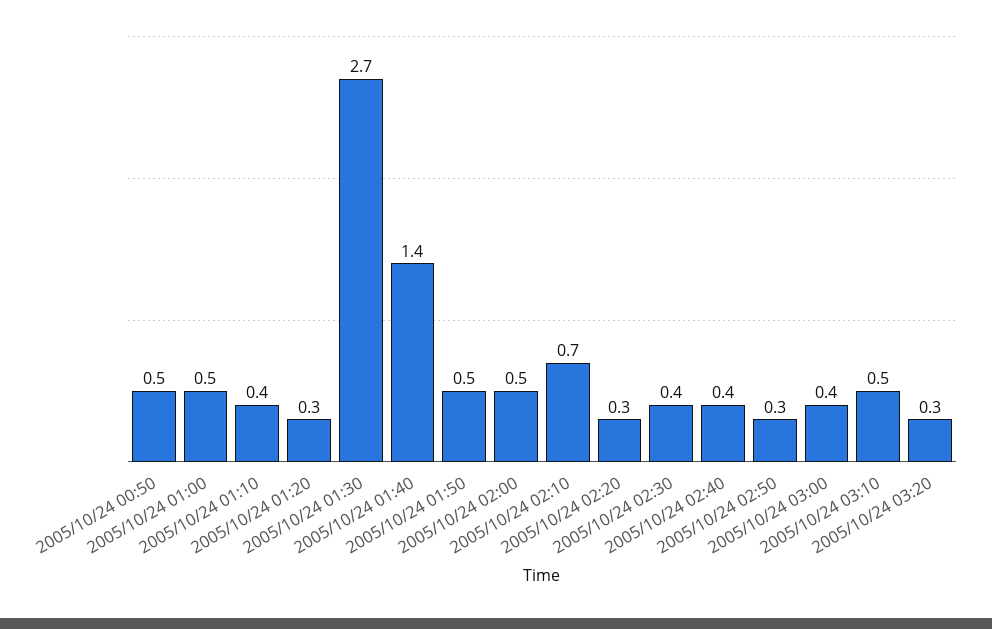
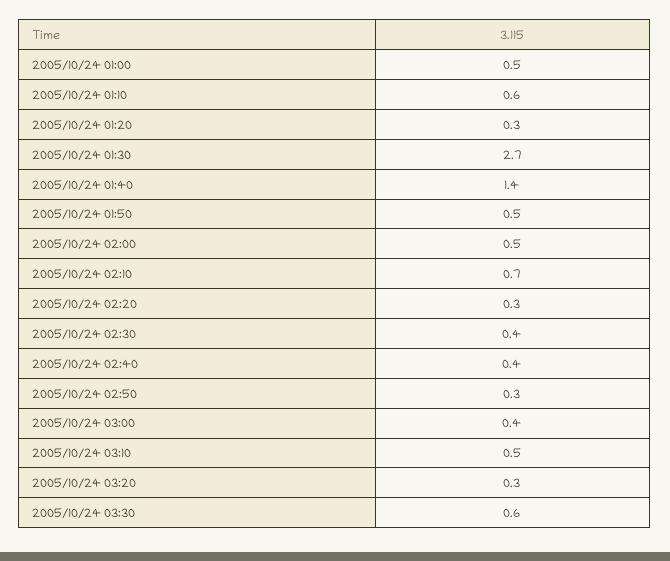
2005/10/24 00:50: 0.5 -> none
2005/10/24 01:10: 0.4 -> 0.6
2005/10/24 03:30: none -> 0.6

